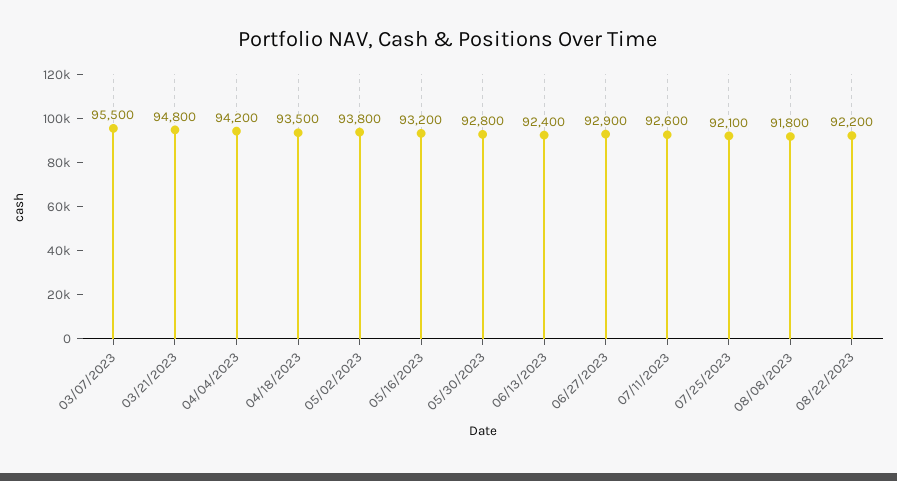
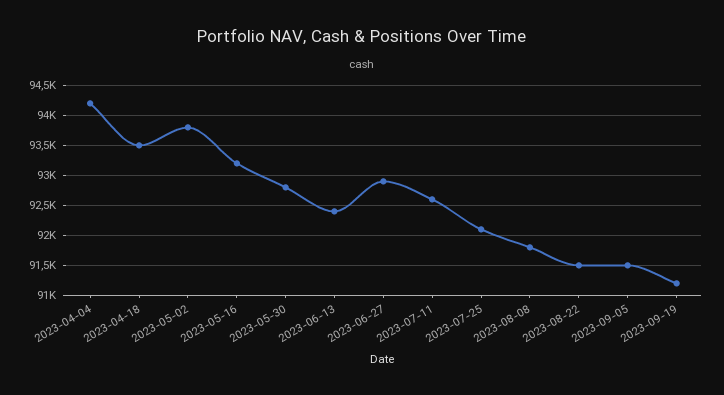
03/07/2023: 95500 -> none
03/21/2023: 94800 -> none
08/22/2023: 92200 -> 91500
2023-09-05: none -> 91500
2023-09-19: none -> 91250

